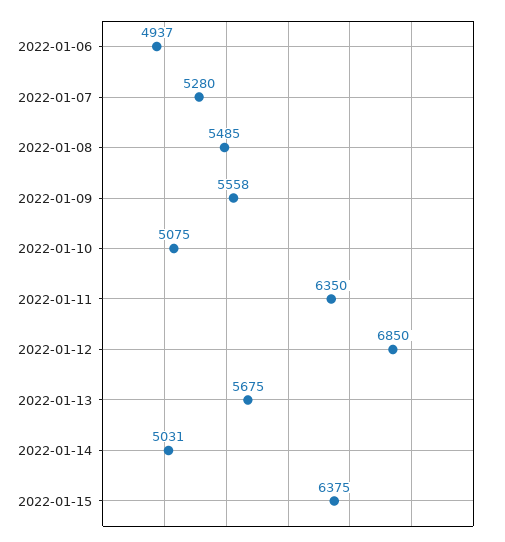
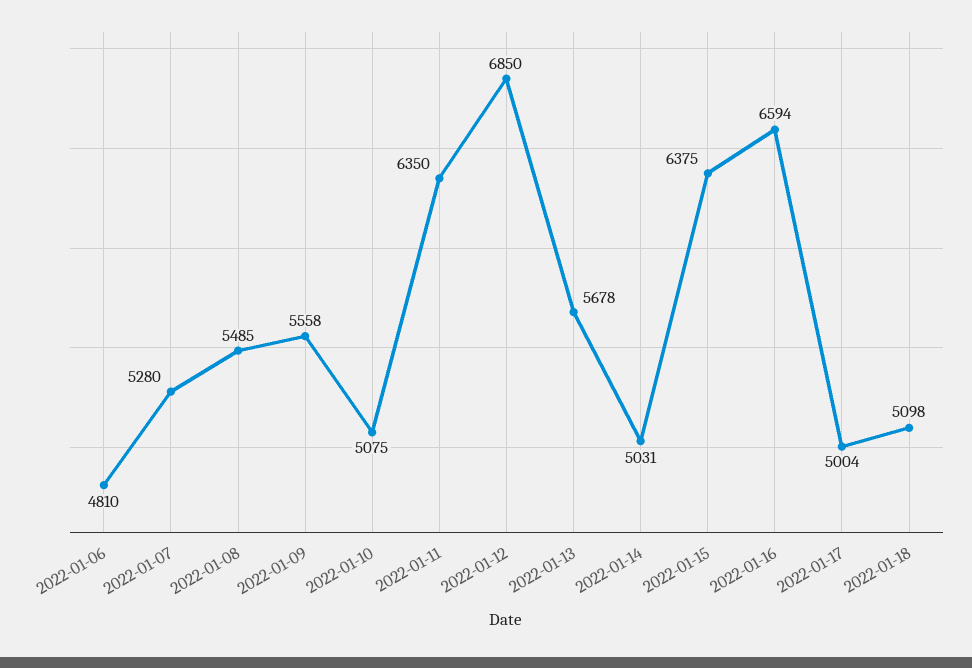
2022-01-06: 4937 -> 4810
2022-01-13: 5675 -> 5678
2022-01-16: none -> 6594
2022-01-17: none -> 5004
2022-01-18: none -> 5098

